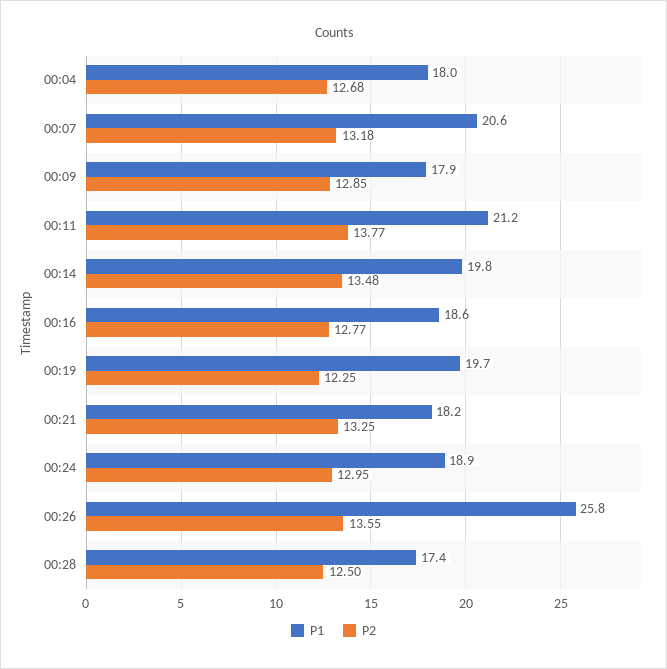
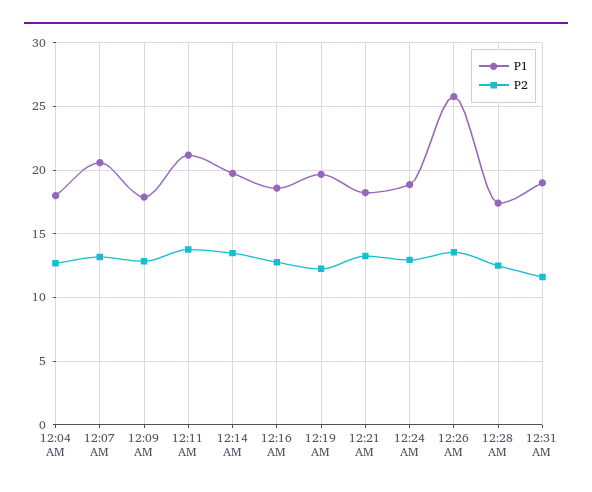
P1, 12:31 AM: none -> 19
P2, 12:31 AM: none -> 11.5

